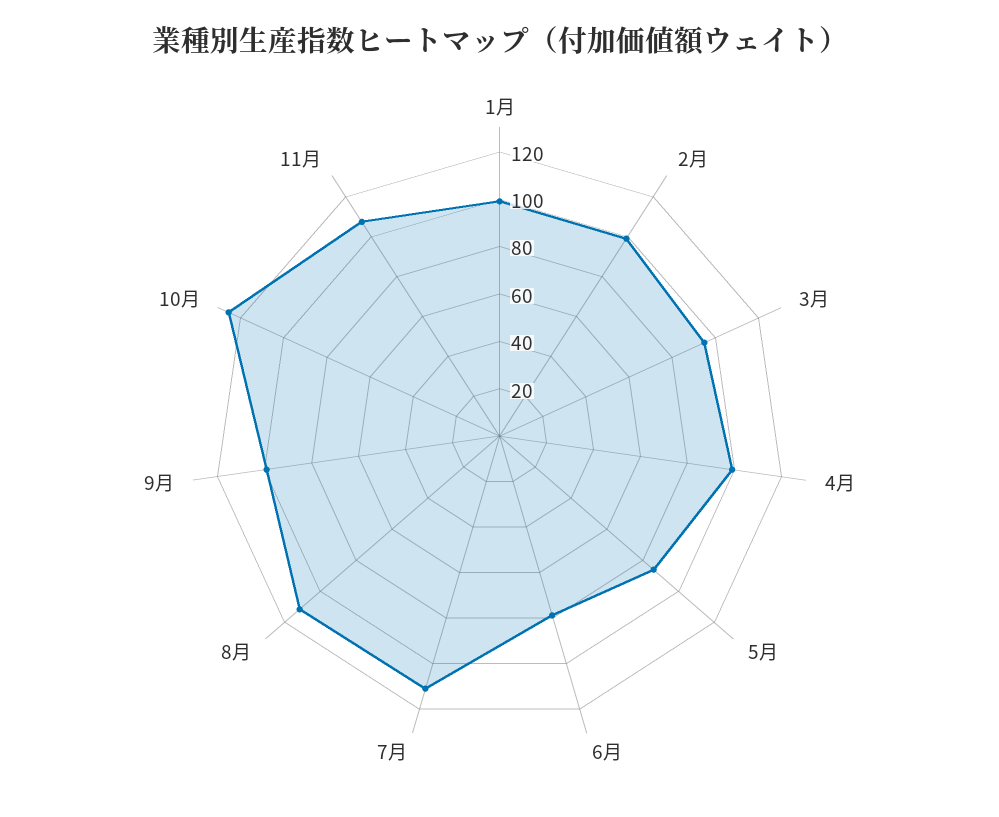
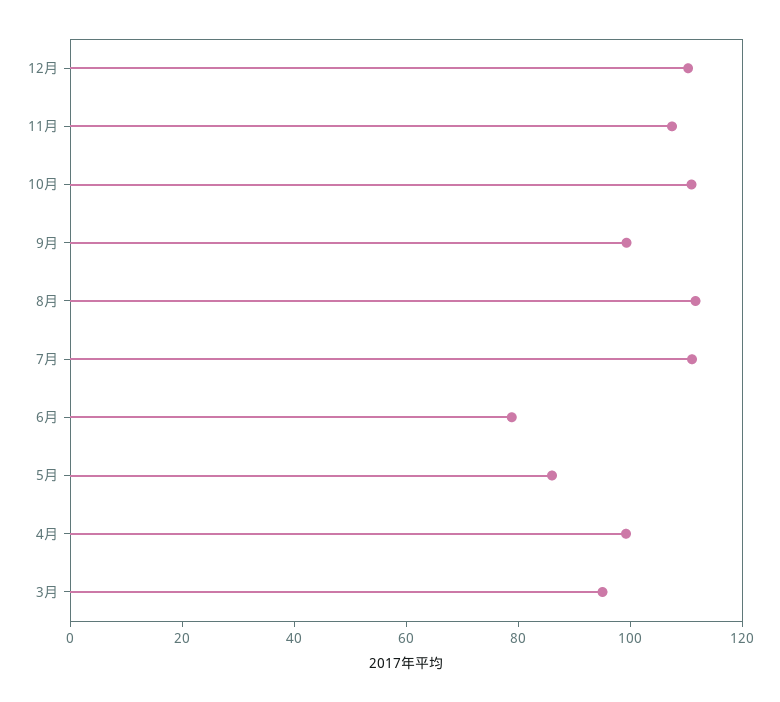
1月: 100 -> none
2月: 100 -> none
10月: 125 -> 110
12月: none -> 110

